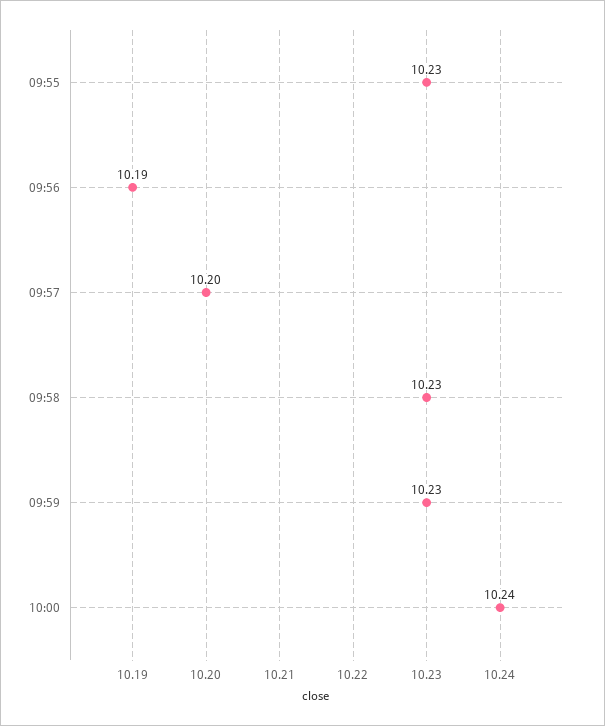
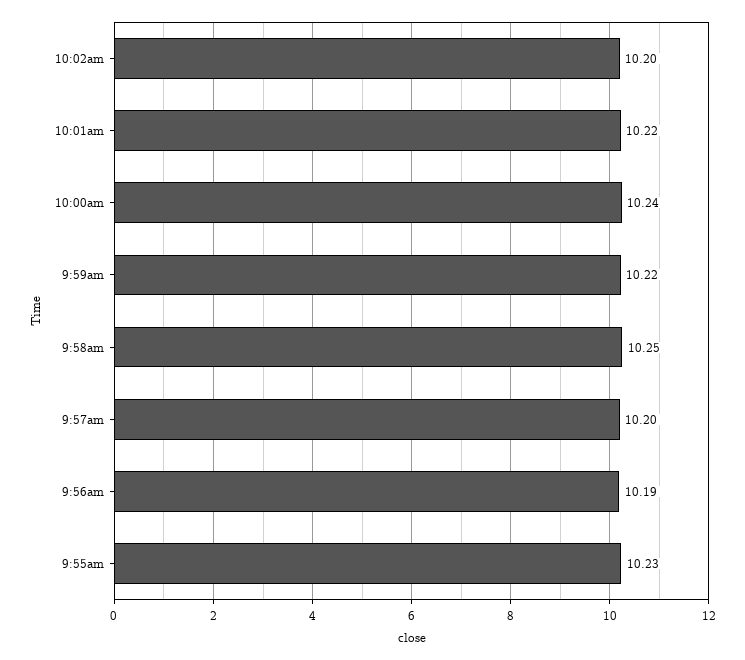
09:58: 10.23 -> 10.25
09:59: 10.23 -> 10.22
10:02am: none -> 10.2
10:01am: none -> 10.22

